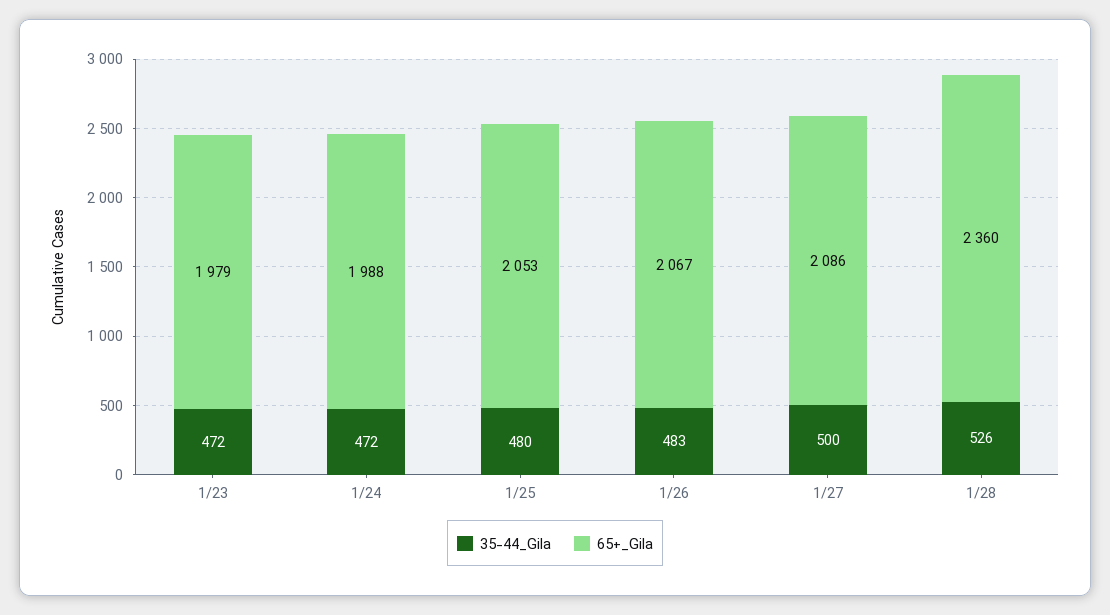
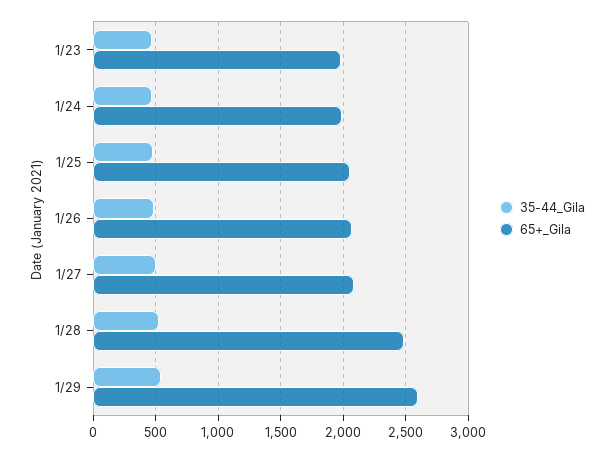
65+_Gila, 1/28: 2360 -> 2500
35-44_Gila, 1/29: none -> 550
65+_Gila, 1/29: none -> 2600

